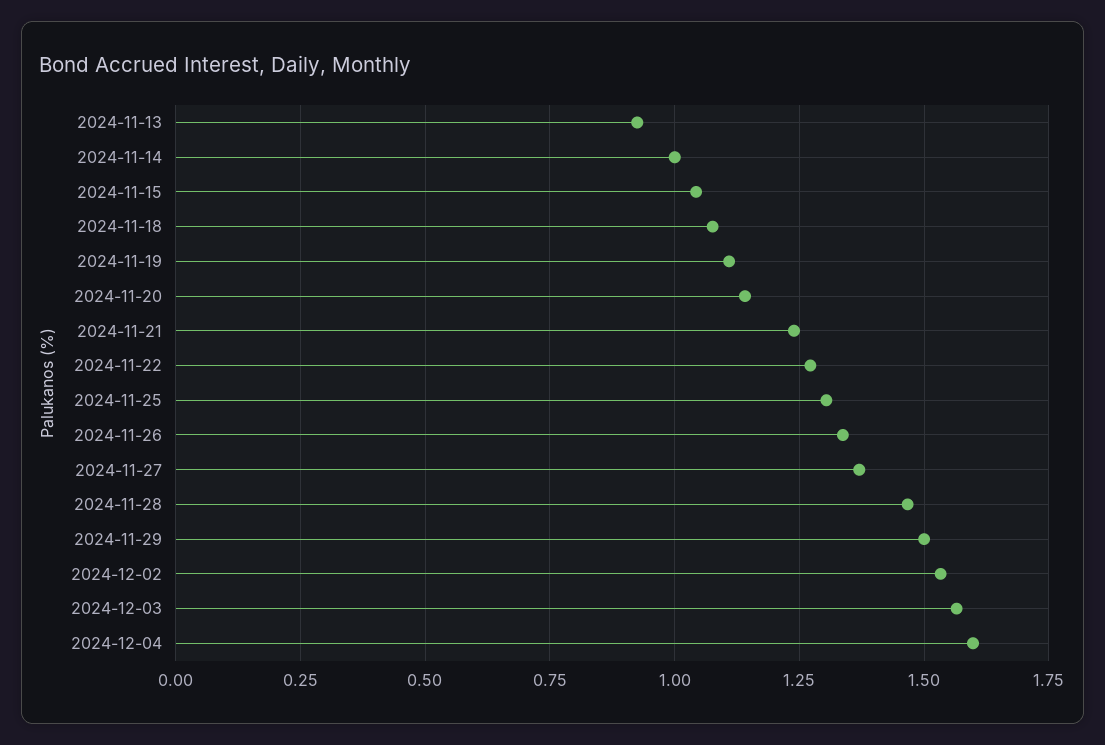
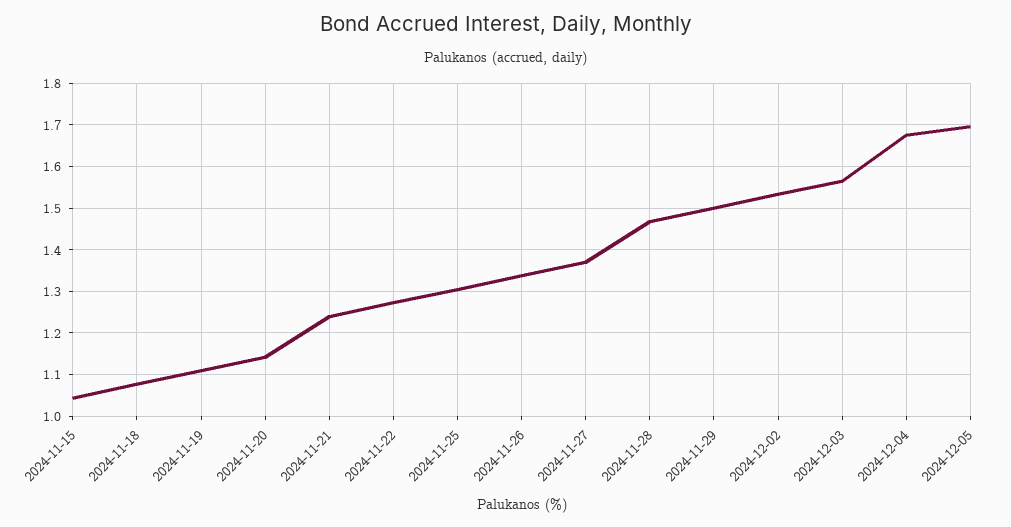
2024-11-13: 0.925 -> none
2024-11-14: 1 -> none
2024-12-04: 1.6 -> 1.68
2024-12-05: none -> 1.7

